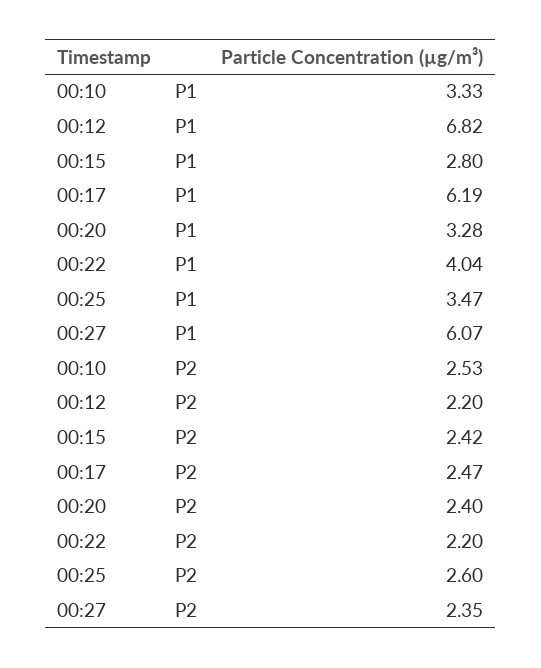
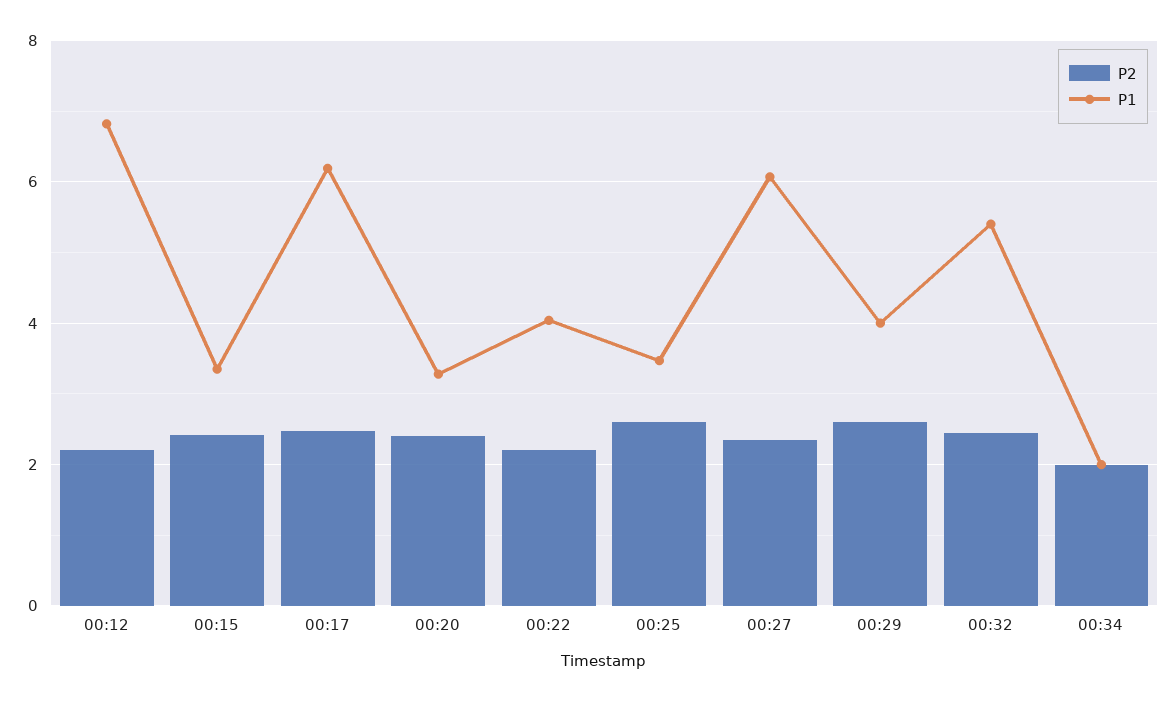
P1, 00:10: 3.33 -> none
P1, 00:15: 2.8 -> 3.4
P2, 00:10: 2.53 -> none
P2, 00:29: none -> 2.6
P1, 00:29: none -> 4
P2, 00:32: none -> 2.4
P1, 00:32: none -> 5.4
P2, 00:34: none -> 2
P1, 00:34: none -> 2

